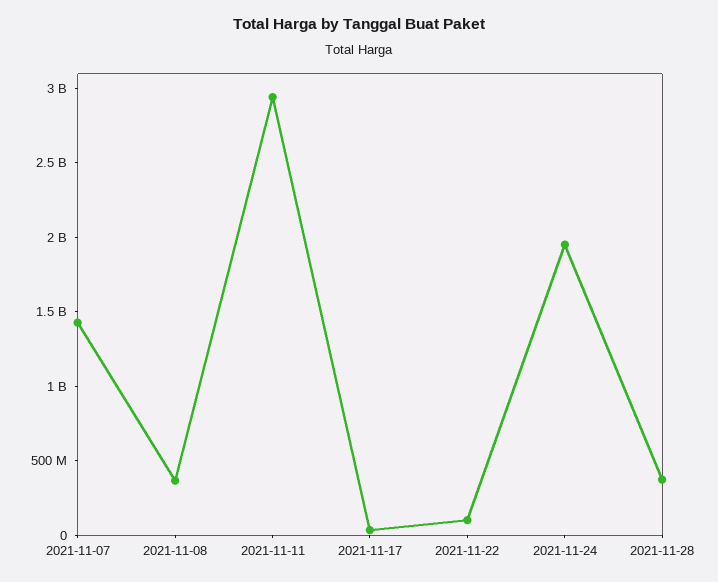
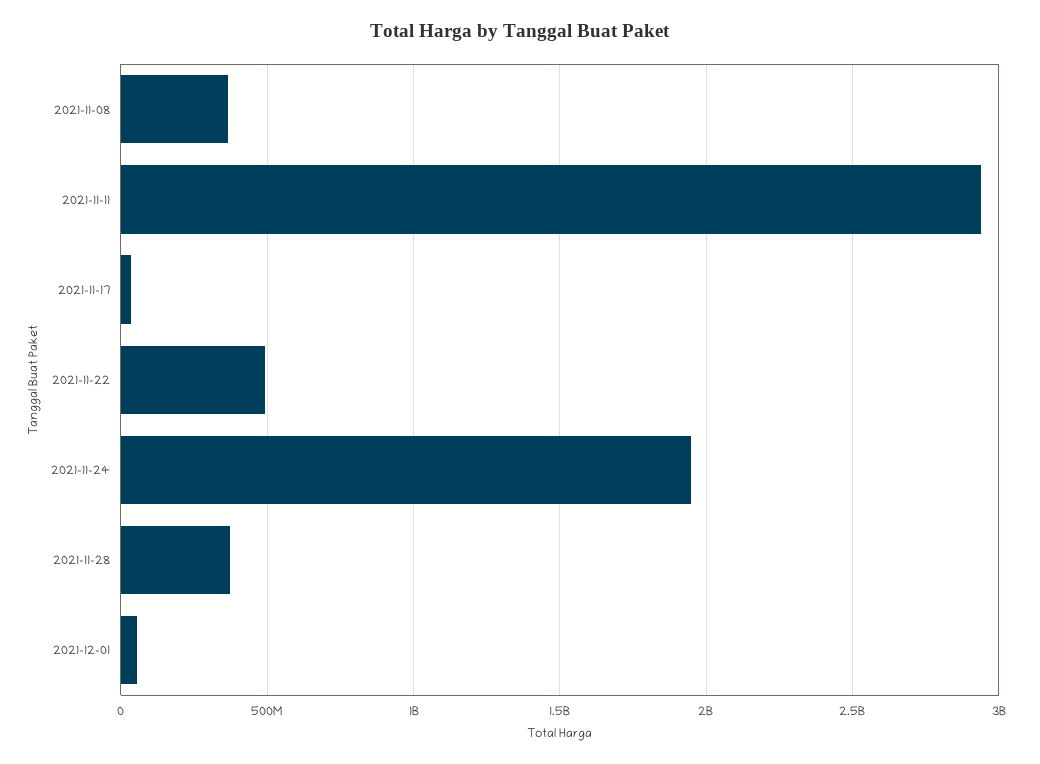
2021-11-07: 1400000000 -> none
2021-11-22: 100000000 -> 500000000
2021-12-01: none -> 50000000

